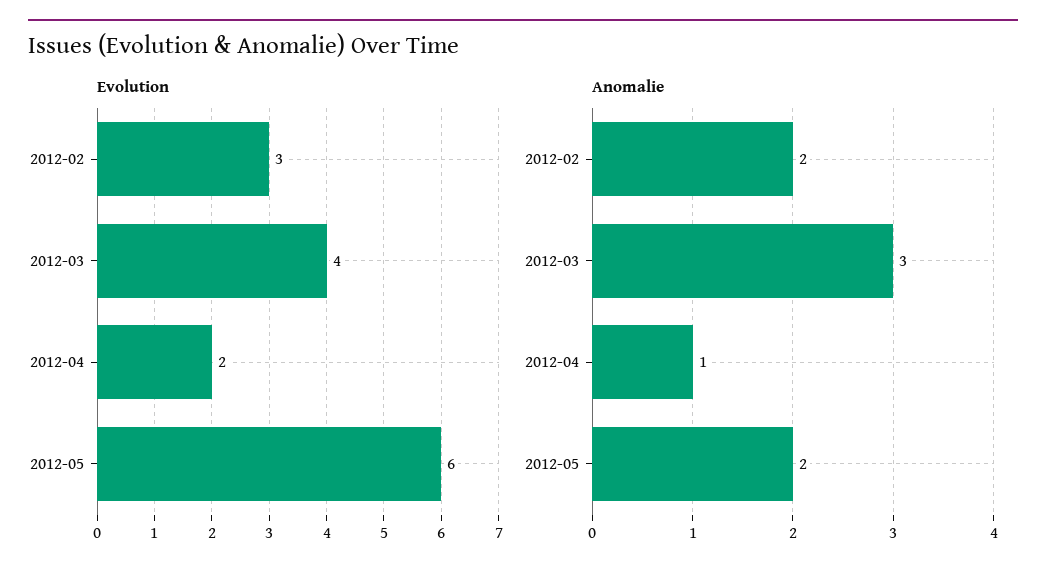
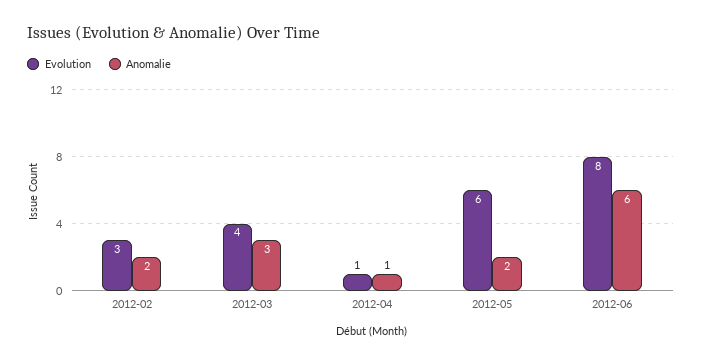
Evolution, 2012-04: 2 -> 1
Evolution, 2012-06: none -> 8
Anomalie, 2012-06: none -> 6

